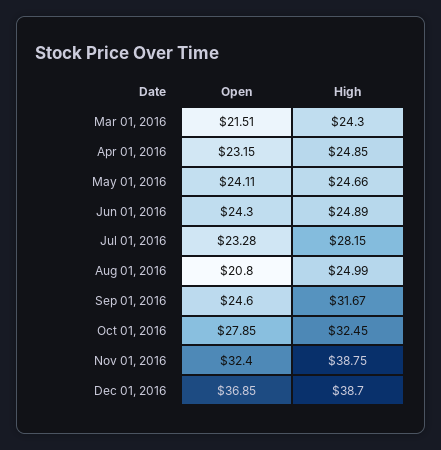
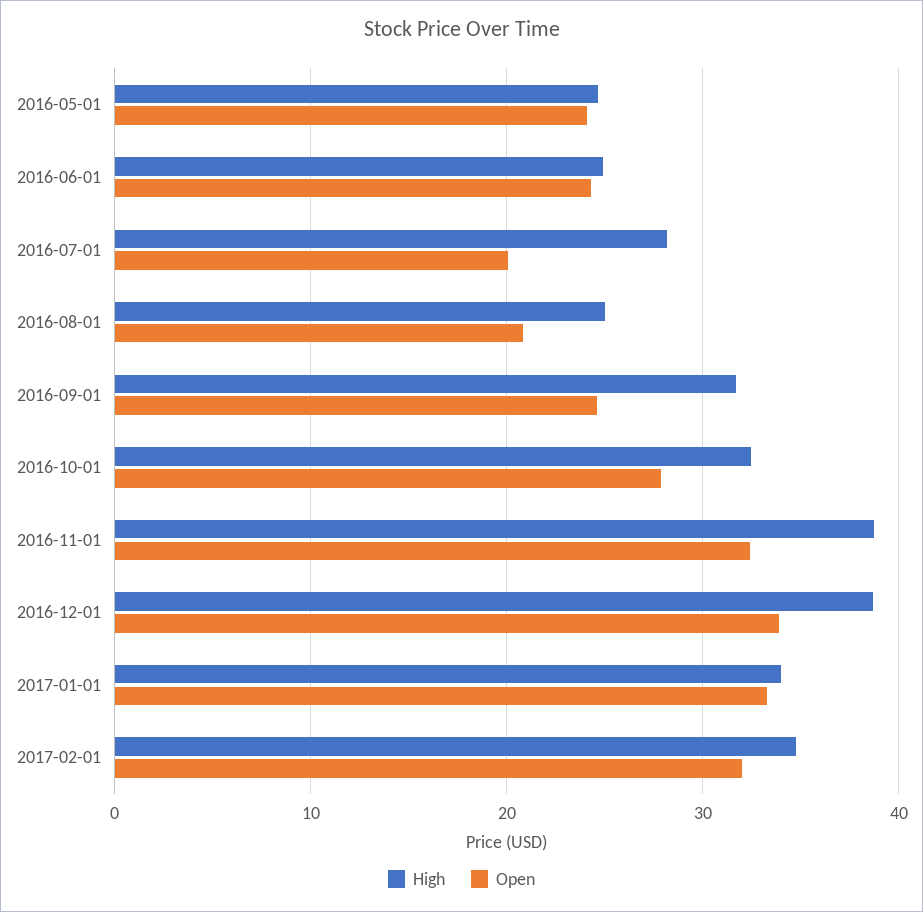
Open, Mar 01, 2016: 21.51 -> none
High, Mar 01, 2016: 24.3 -> none
Open, Apr 01, 2016: 23.15 -> none
High, Apr 01, 2016: 24.85 -> none
Open, Jul 01, 2016: 23.28 -> 20
Open, Dec 01, 2016: 36.85 -> 34
High, 2017-01-01: none -> 34
Open, 2017-01-01: none -> 33
High, 2017-02-01: none -> 35
Open, 2017-02-01: none -> 32

